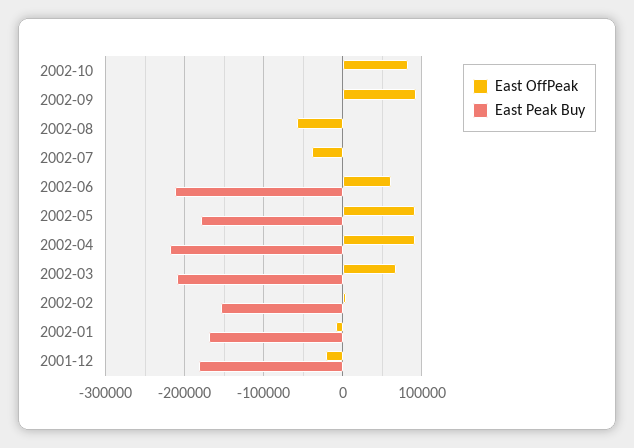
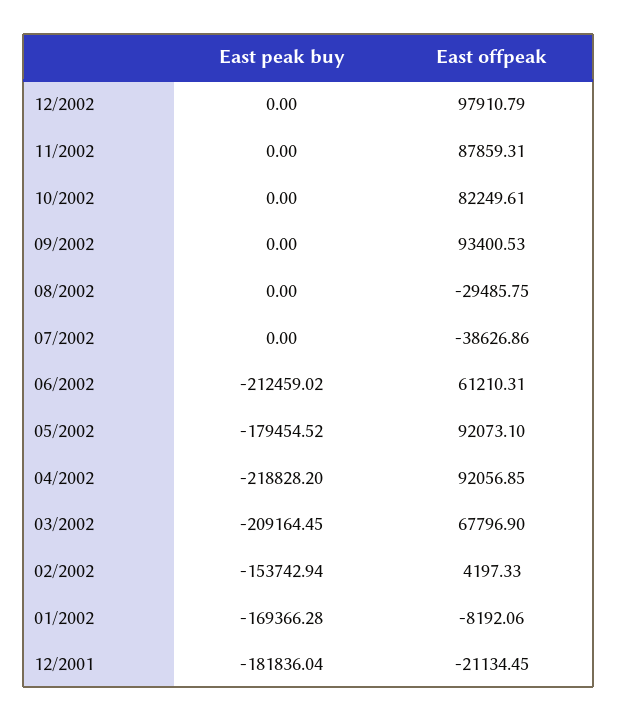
East OffPeak, 2002-08: -60000 -> -29485.75
East Peak Buy, 12/2002: none -> 0
East OffPeak, 12/2002: none -> 97910.79
East Peak Buy, 11/2002: none -> 0
East OffPeak, 11/2002: none -> 87859.31

